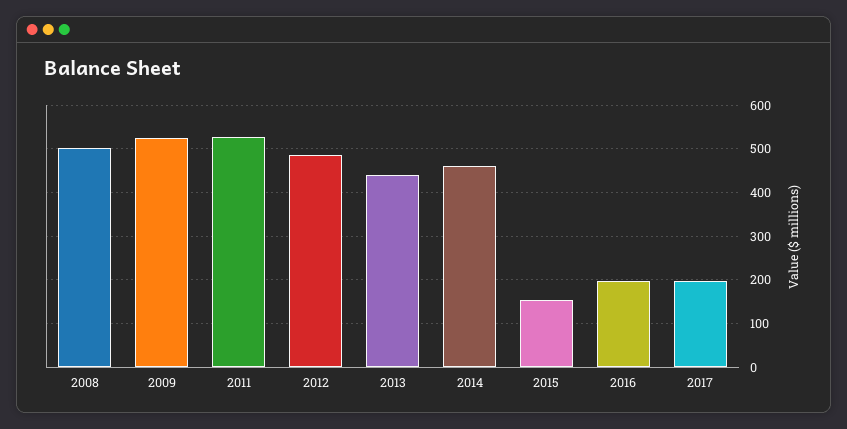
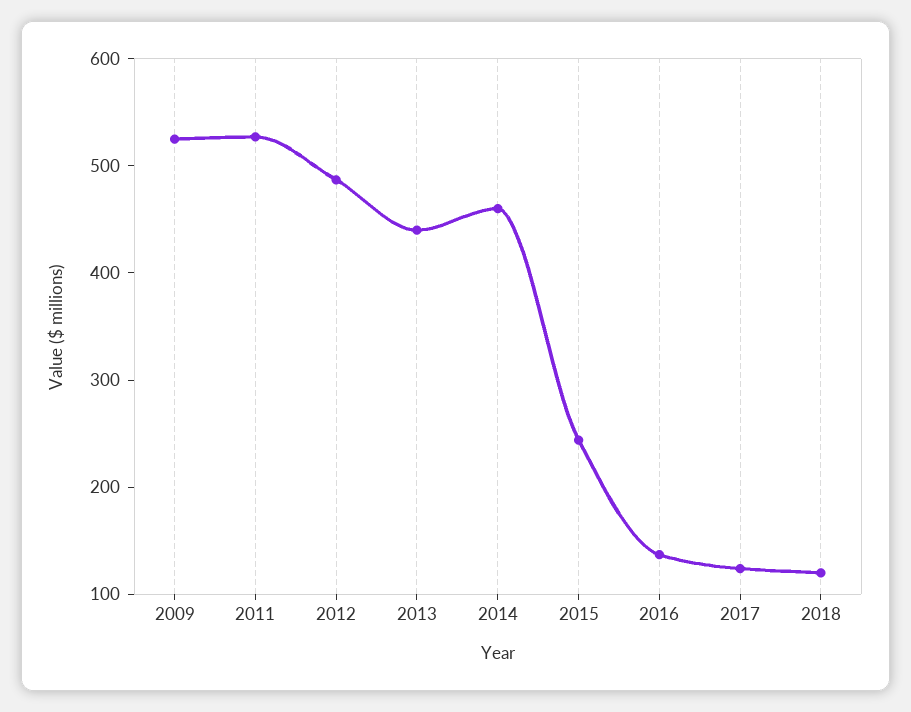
2008: 500 -> none
2015: 160 -> 240
2016: 200 -> 140
2017: 200 -> 120
2018: none -> 120

